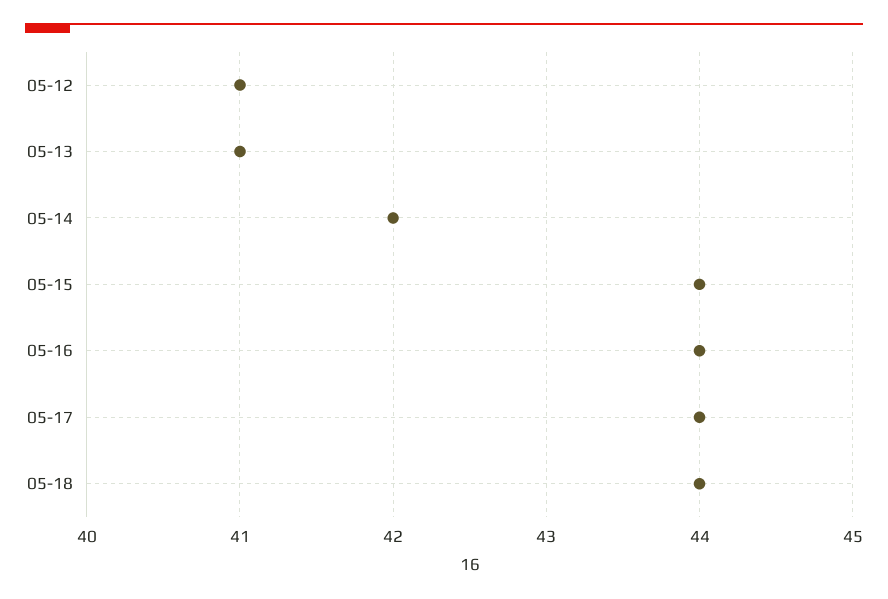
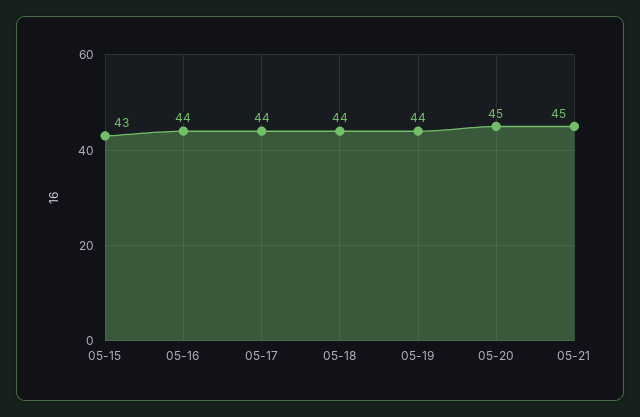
05-12: 41 -> none
05-13: 41 -> none
05-14: 42 -> none
05-15: 44 -> 43
05-19: none -> 44
05-20: none -> 45
05-21: none -> 45

